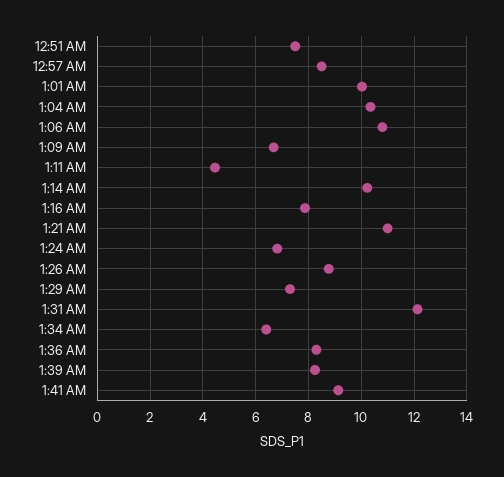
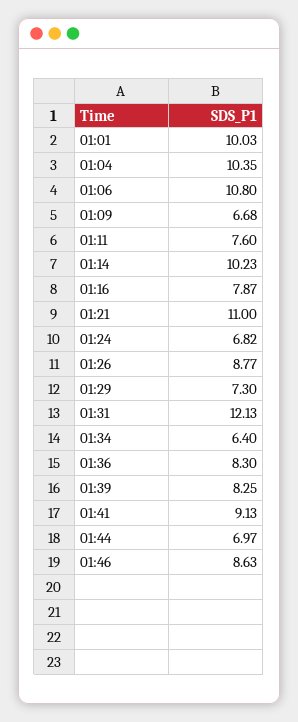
12:51 AM: 7.5 -> none
12:57 AM: 8.5 -> none
1:11 AM: 4.5 -> 7.6
01:44: none -> 6.97
01:46: none -> 8.63

